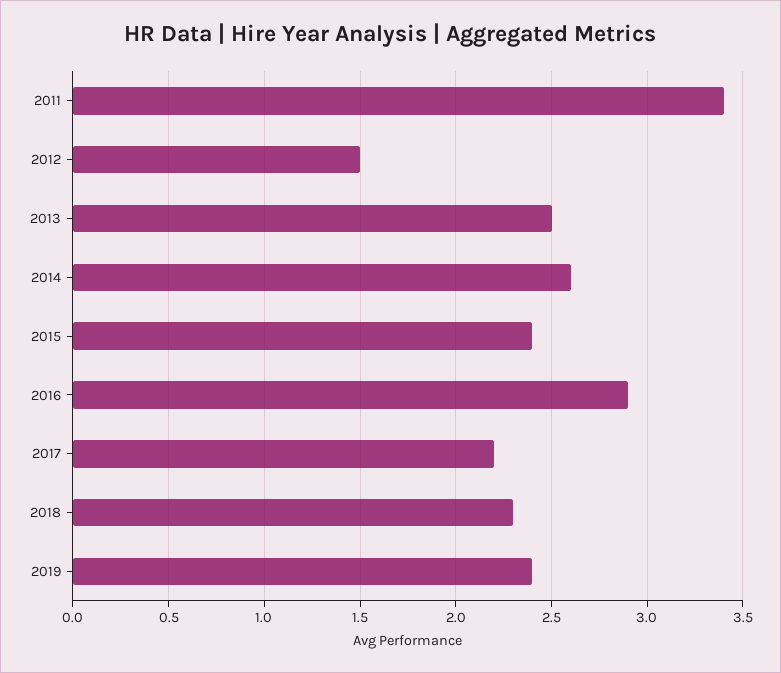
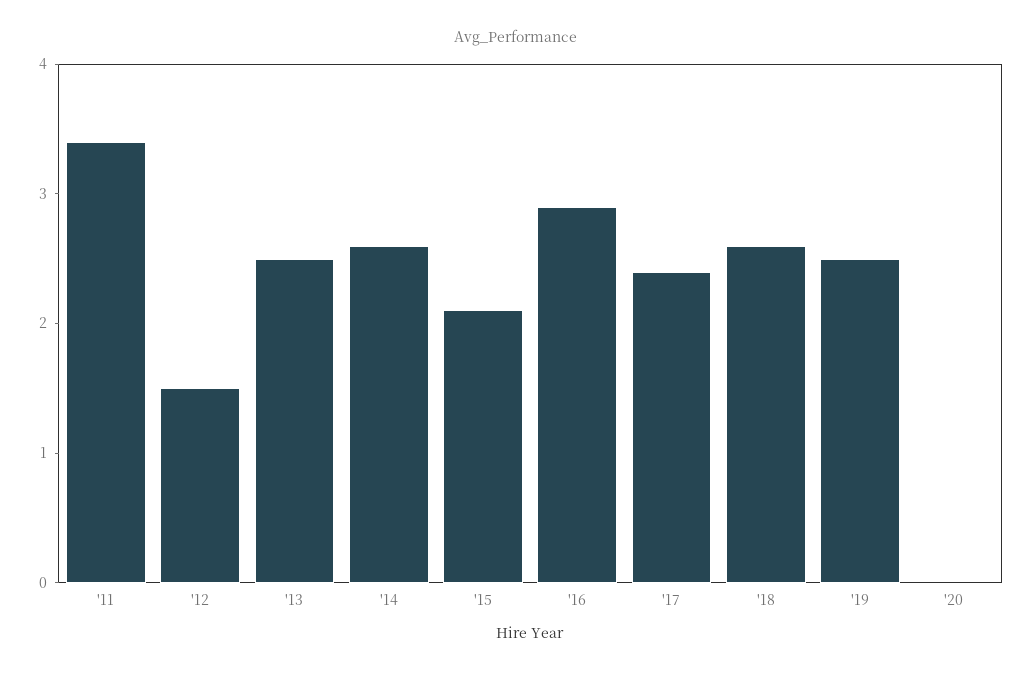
2015: 2.4 -> 2.1
2017: 2.2 -> 2.4
2018: 2.3 -> 2.6
2019: 2.4 -> 2.5
'20: none -> 0

